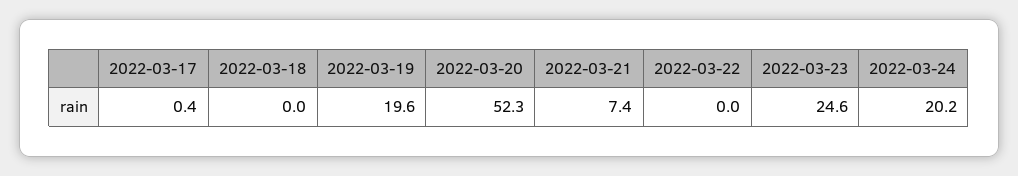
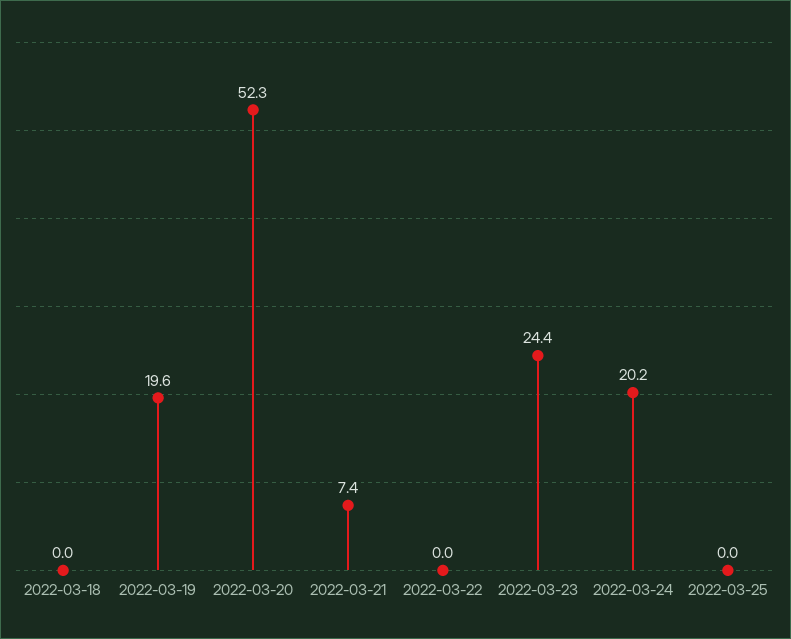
2022-03-17: 0.4 -> none
2022-03-23: 24.6 -> 24.4
2022-03-25: none -> 0

